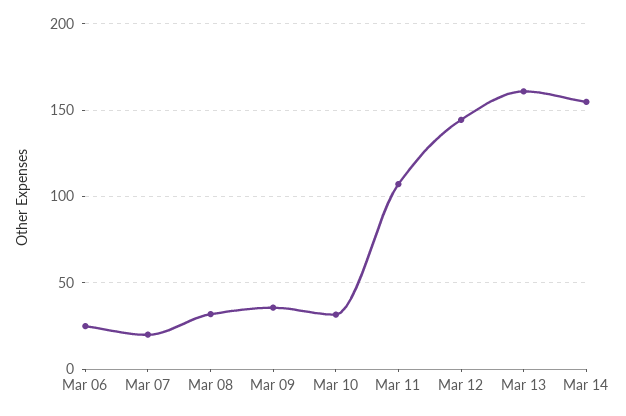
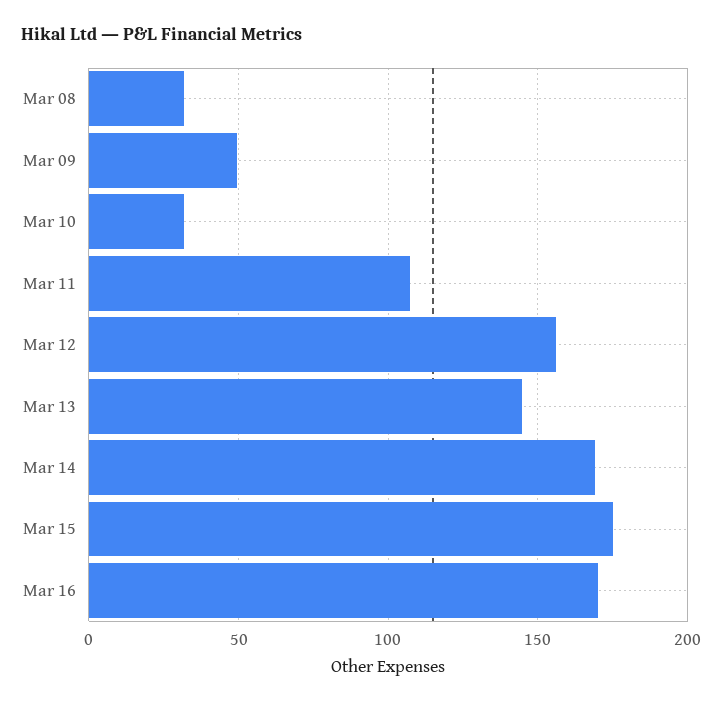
Mar 06: 25 -> none
Mar 07: 20 -> none
Mar 09: 35 -> 50
Mar 12: 145 -> 155
Mar 13: 160 -> 145
Mar 14: 155 -> 170
Mar 15: none -> 175
Mar 16: none -> 170

